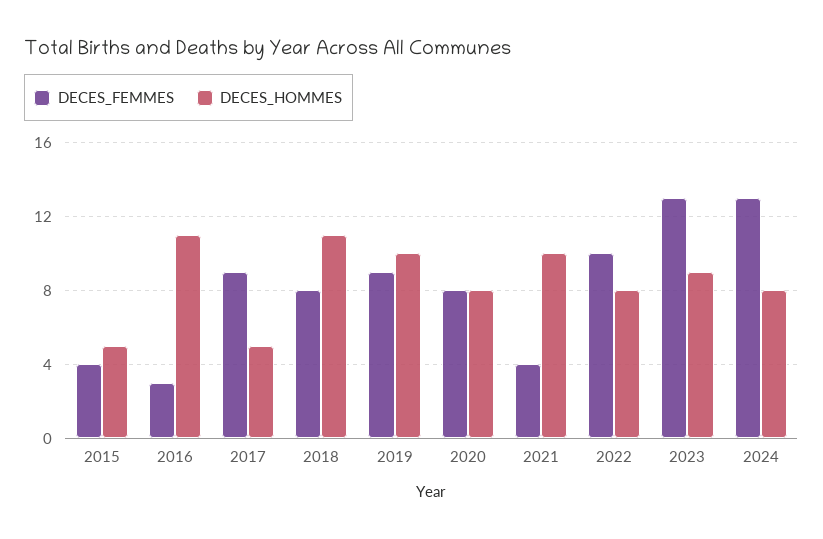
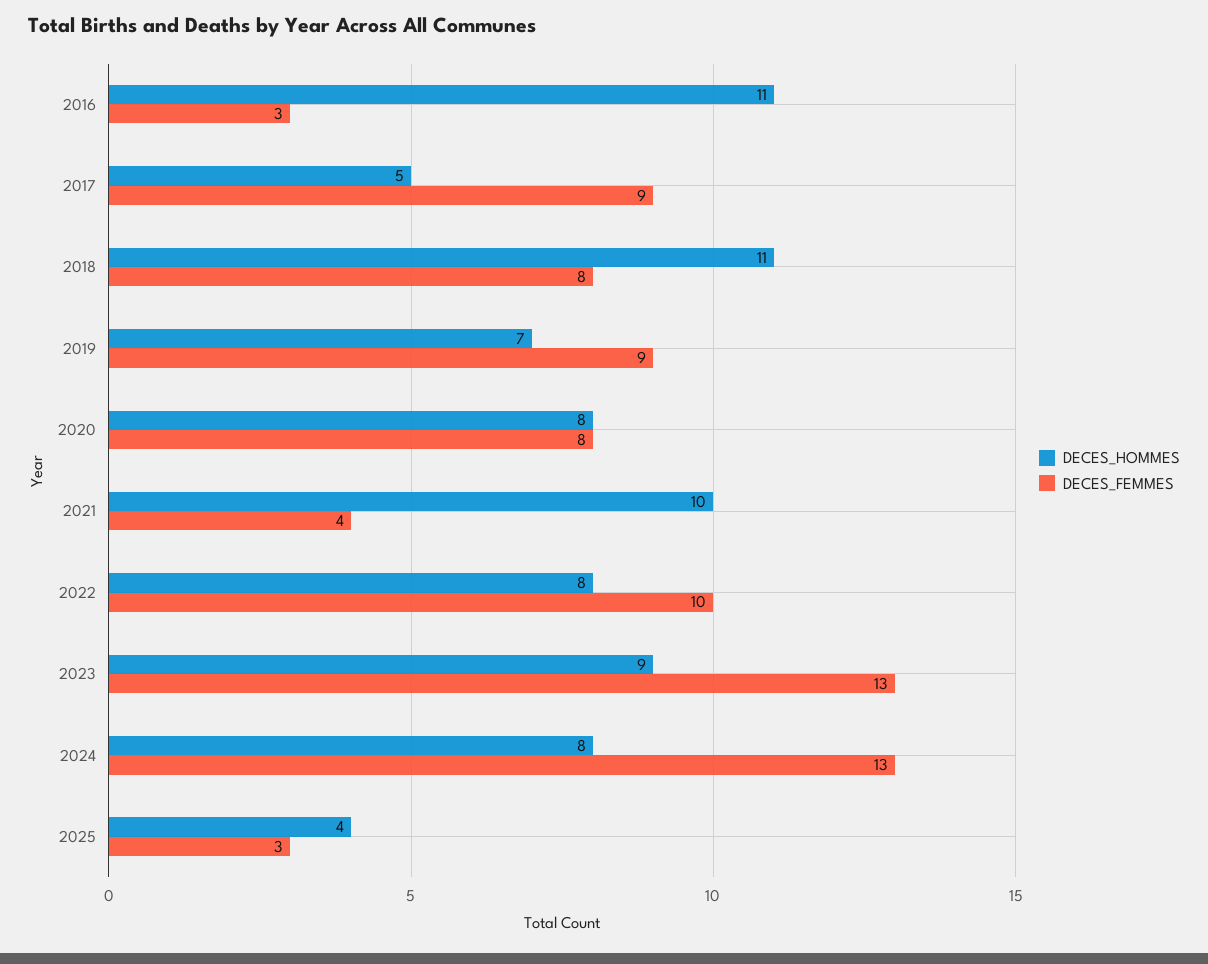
DECES_FEMMES, 2015: 4 -> none
DECES_HOMMES, 2015: 5 -> none
DECES_HOMMES, 2019: 10 -> 7
DECES_HOMMES, 2025: none -> 4
DECES_FEMMES, 2025: none -> 3

